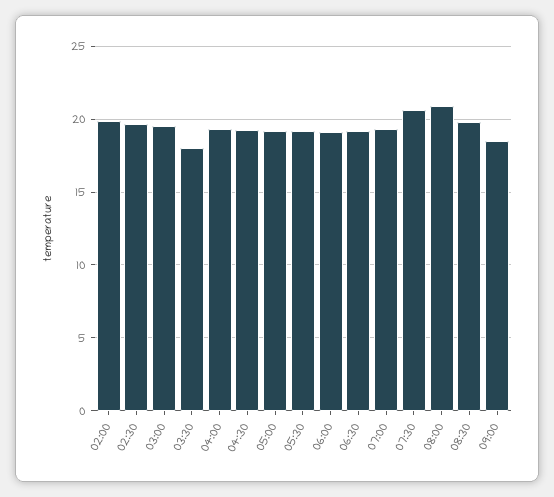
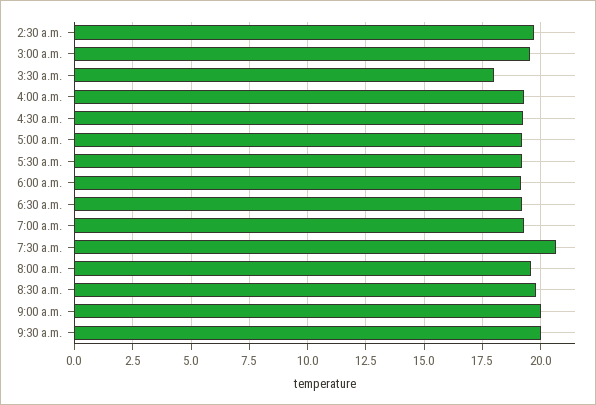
02:00: 20 -> none
08:00: 21 -> 19.5
09:00: 18.5 -> 20
9:30 a.m.: none -> 20

